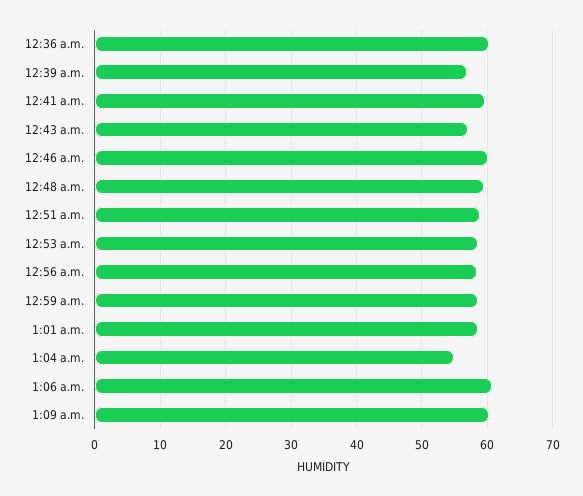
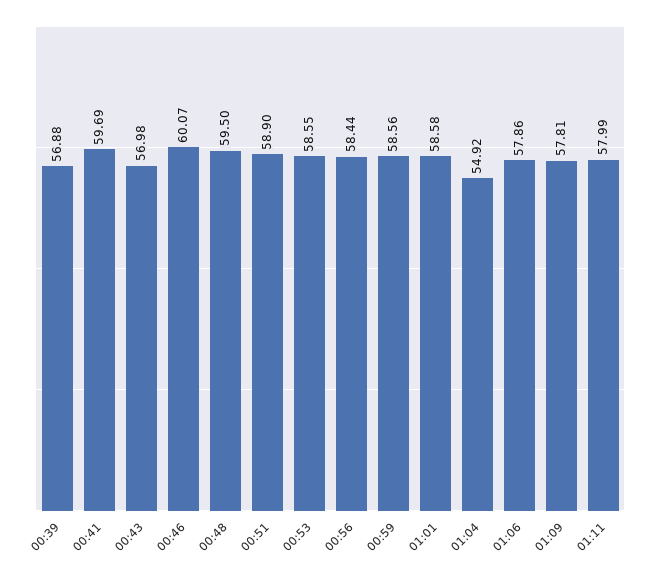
12:36 a.m.: 60 -> none
1:06 a.m.: 61 -> 57.86
1:09 a.m.: 60 -> 57.81
01:11: none -> 57.99

